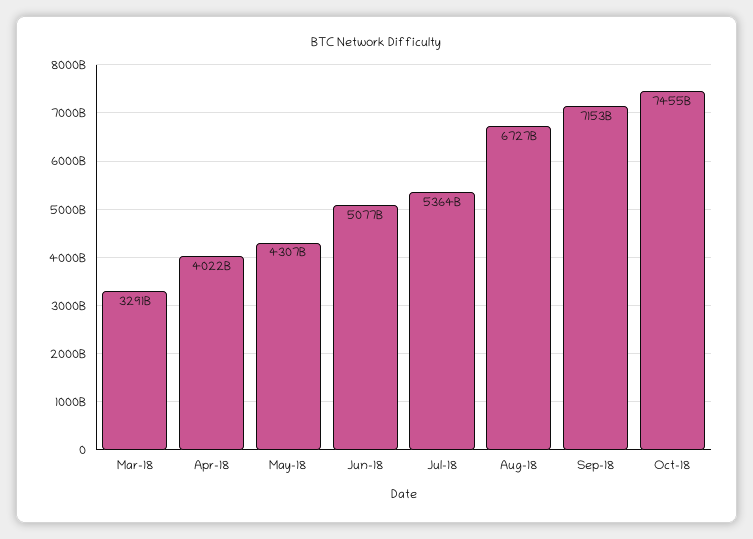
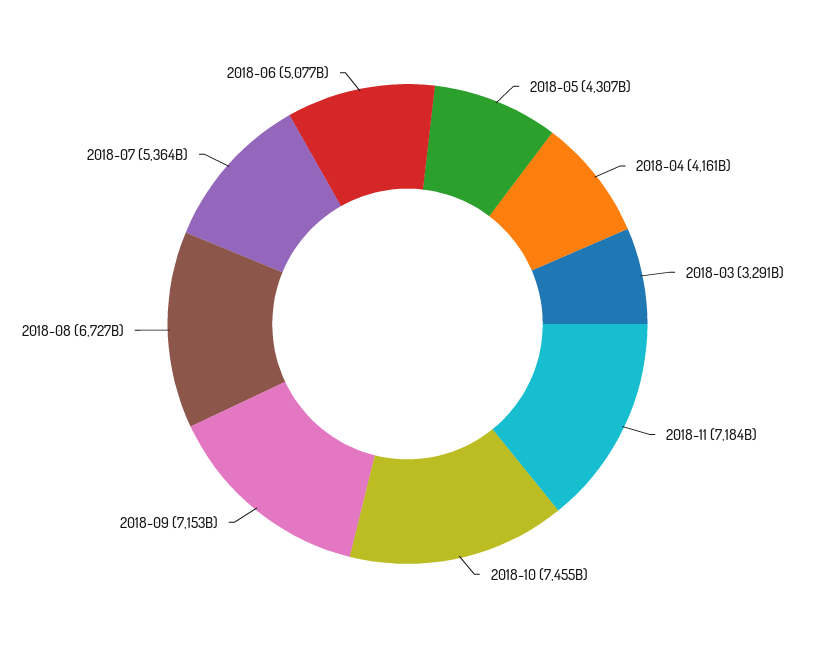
Apr-18: 4022000000000 -> 4161000000000
2018-11: none -> 7184000000000

